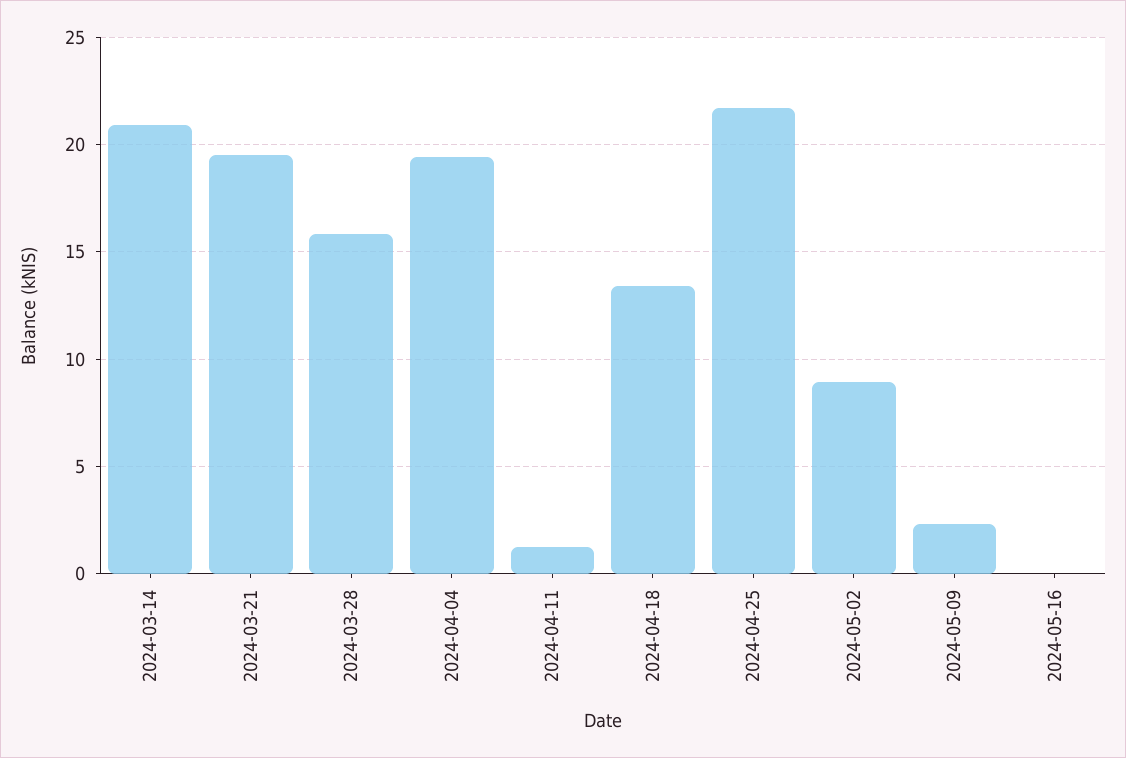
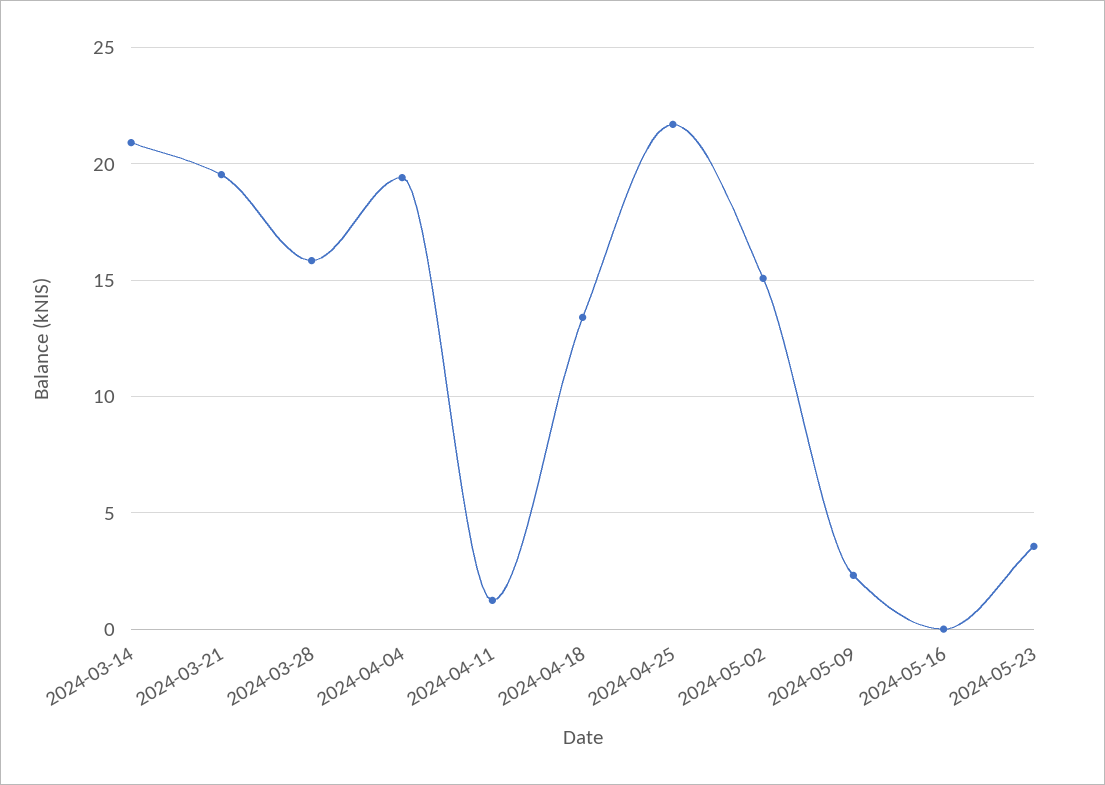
2024-05-02: 9 -> 15
2024-05-23: none -> 3.5

